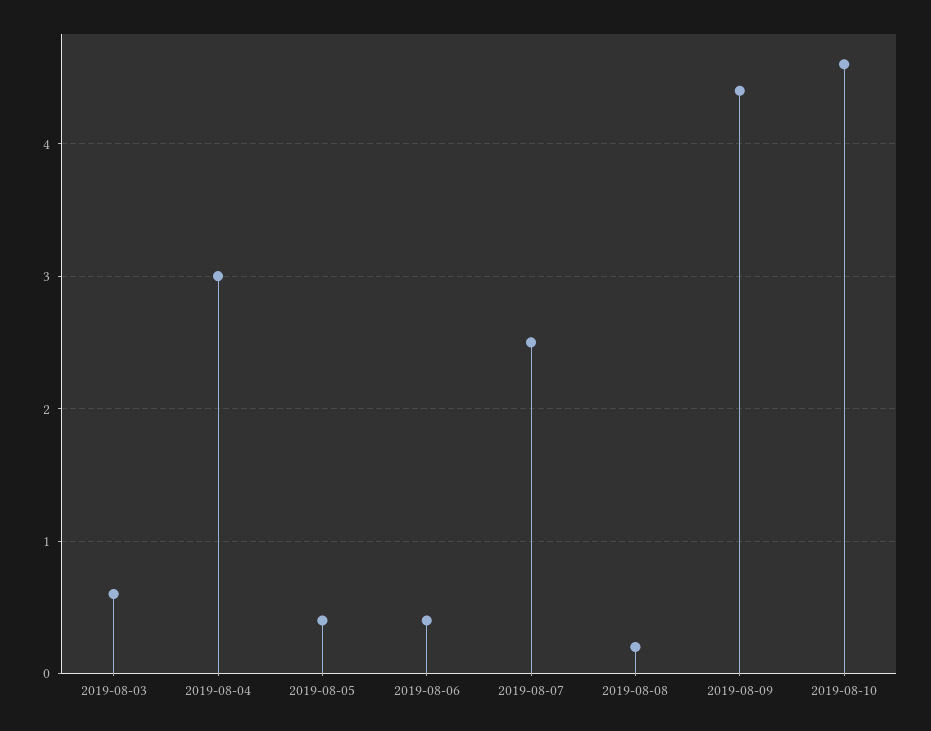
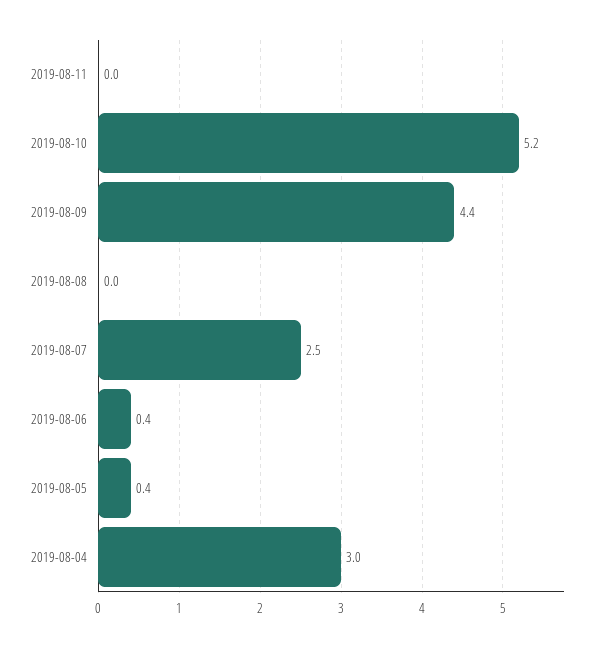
2019-08-03: 0.6 -> none
2019-08-08: 0.2 -> 0
2019-08-10: 4.6 -> 5.2
2019-08-11: none -> 0

